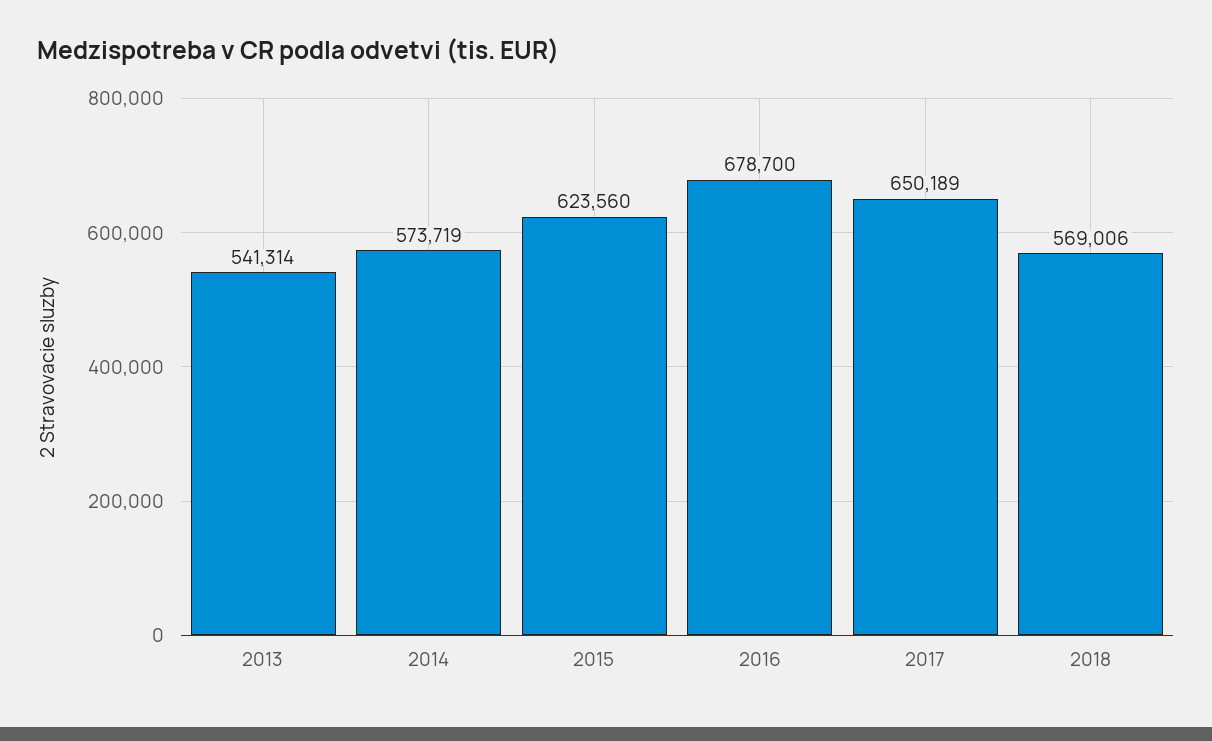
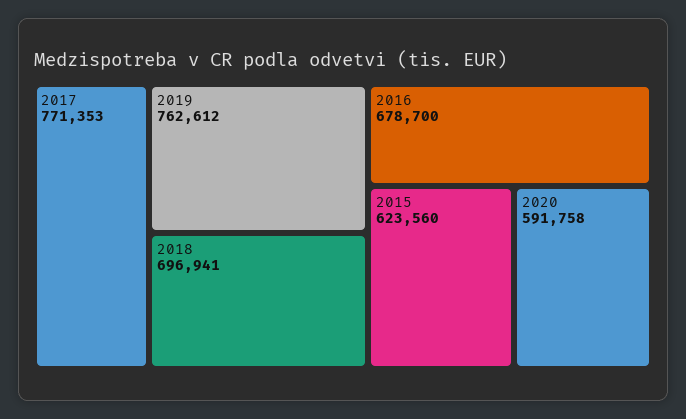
2013: 541314 -> none
2014: 573719 -> none
2017: 650189 -> 771353
2018: 569006 -> 696941
2019: none -> 762612
2020: none -> 591758

